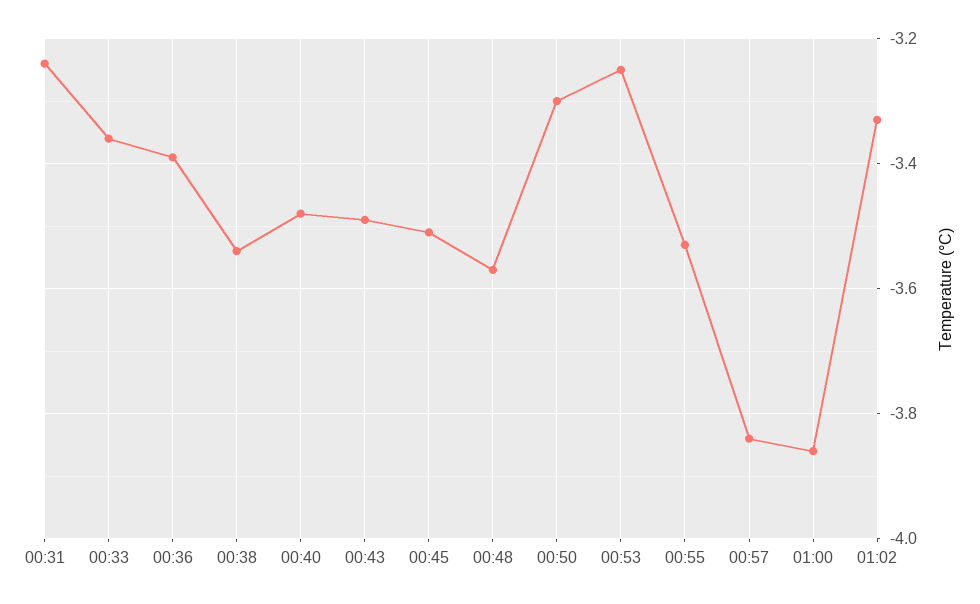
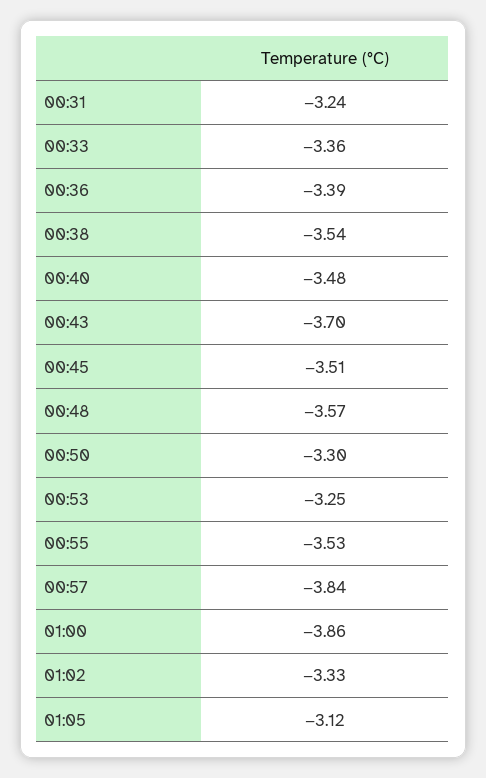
00:43: -3.5 -> -3.7
01:05: none -> -3.12

